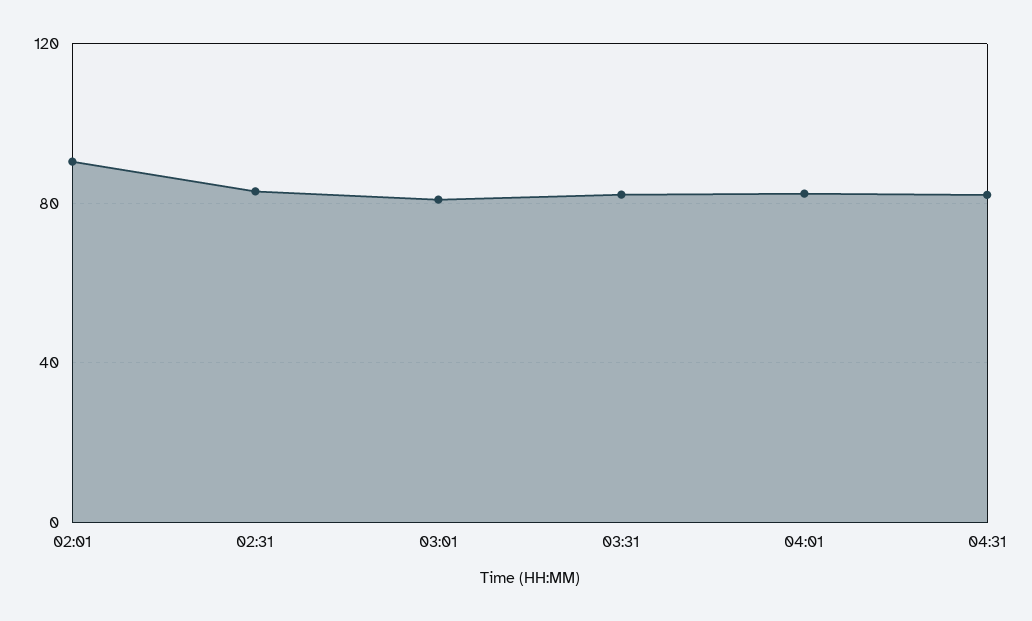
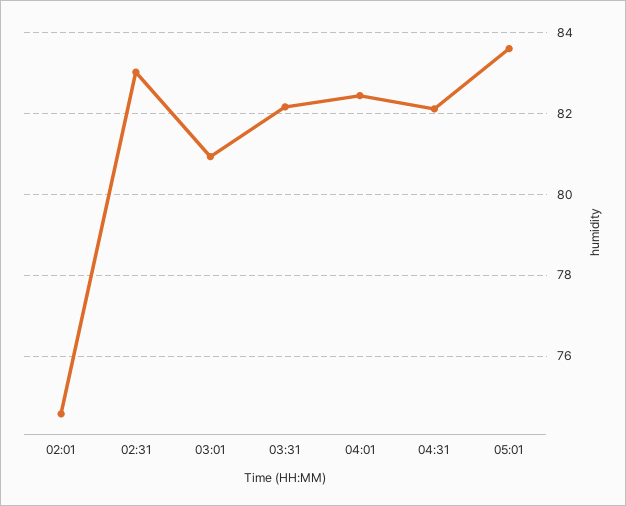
02:01: 90 -> 74.6
05:01: none -> 83.6

